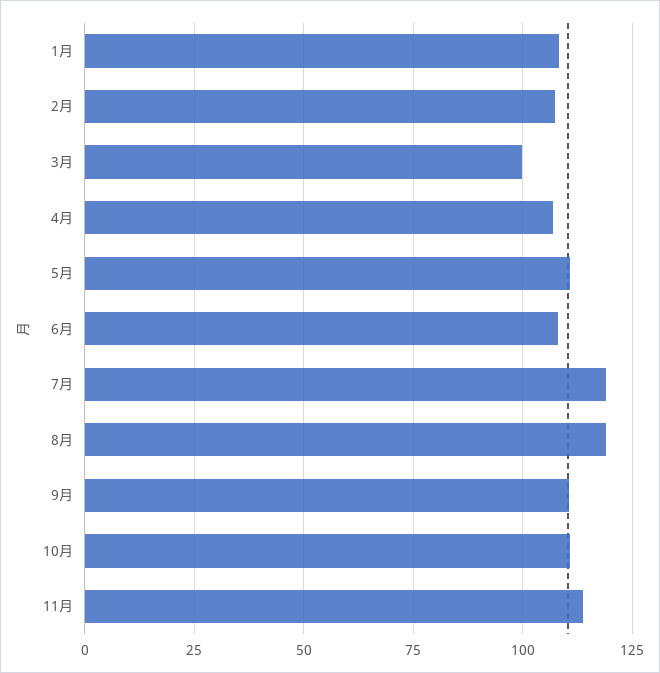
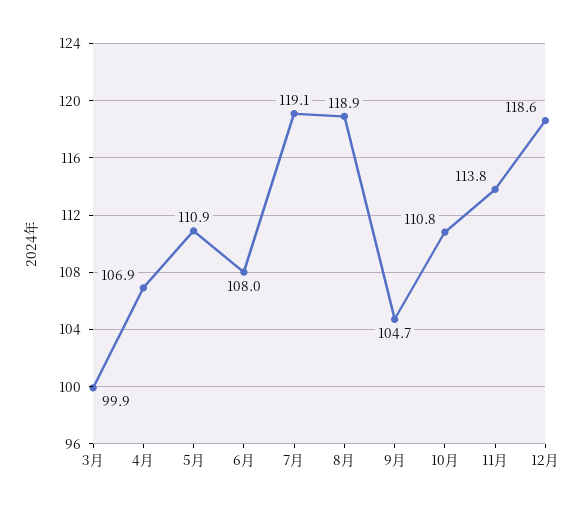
1月: 107.5 -> none
2月: 107.5 -> none
9月: 110 -> 104.7
12月: none -> 118.6

